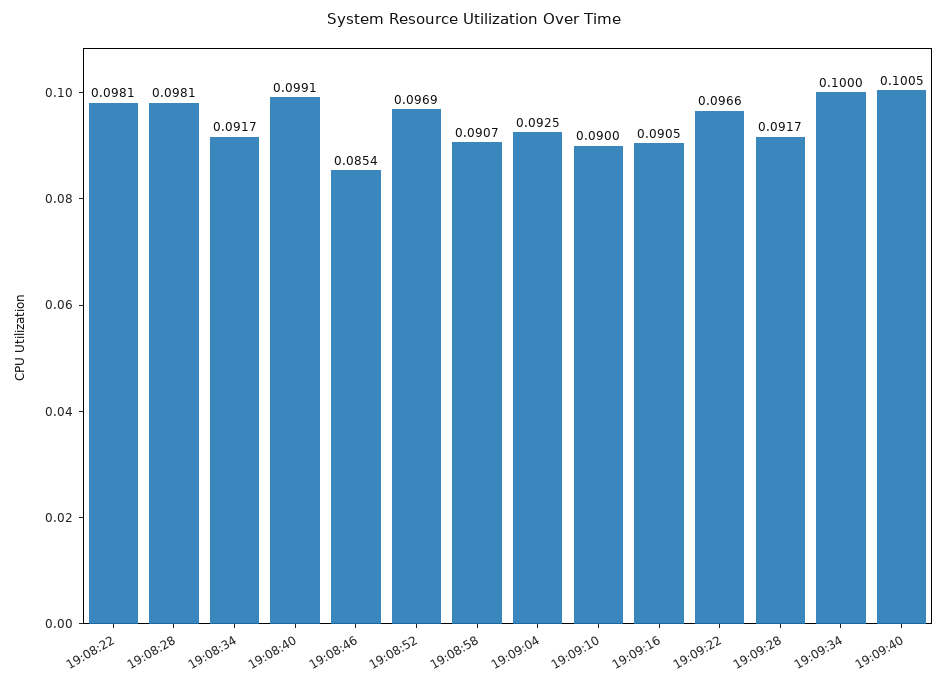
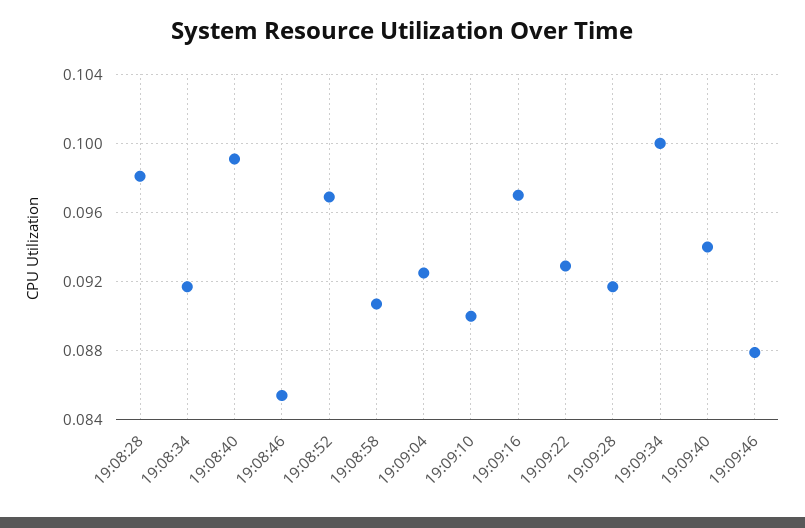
19:08:22: 0.0981 -> none
19:09:16: 0.0905 -> 0.097
19:09:22: 0.0966 -> 0.093
19:09:40: 0.1005 -> 0.094
19:09:46: none -> 0.088

